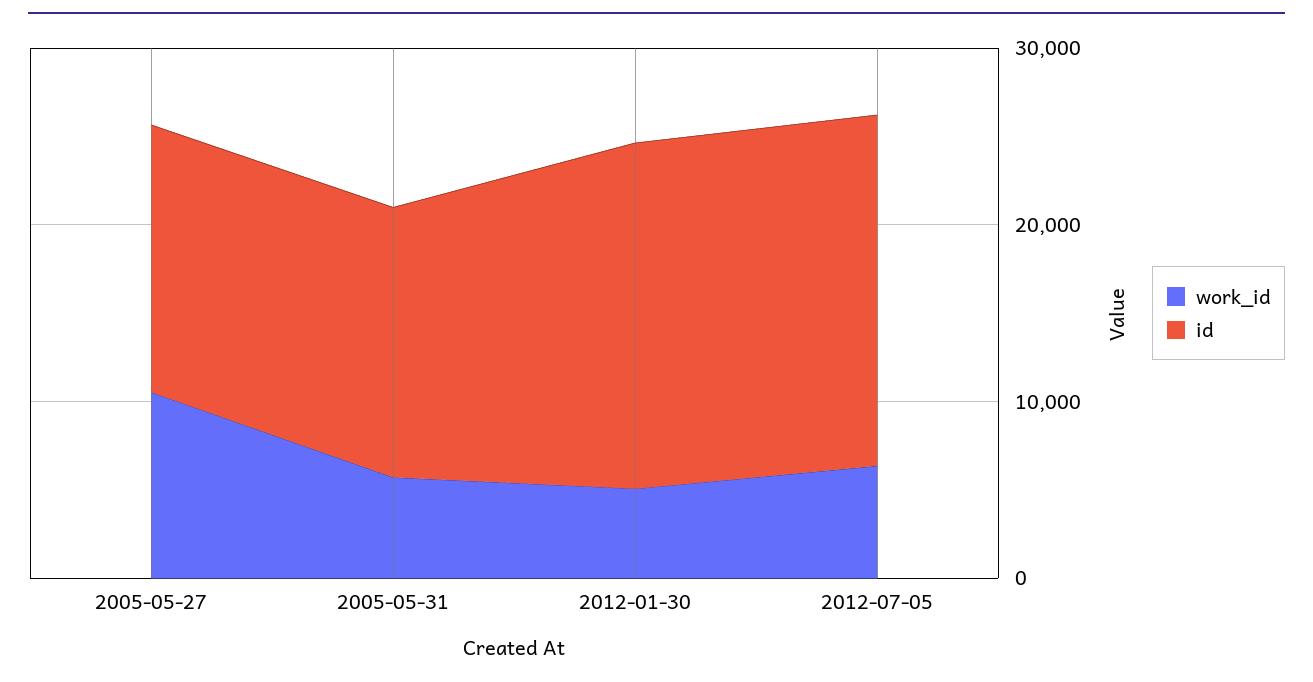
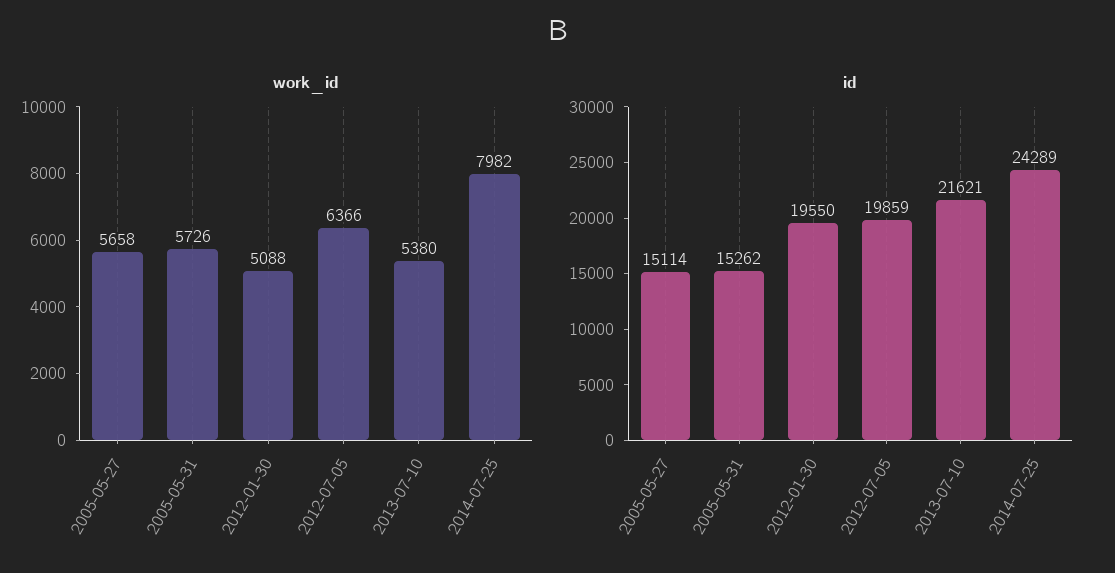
work_id, 2005-05-27: 10000 -> 5658
work_id, 2013-07-10: none -> 5380
work_id, 2014-07-25: none -> 7982
id, 2013-07-10: none -> 21621
id, 2014-07-25: none -> 24289

